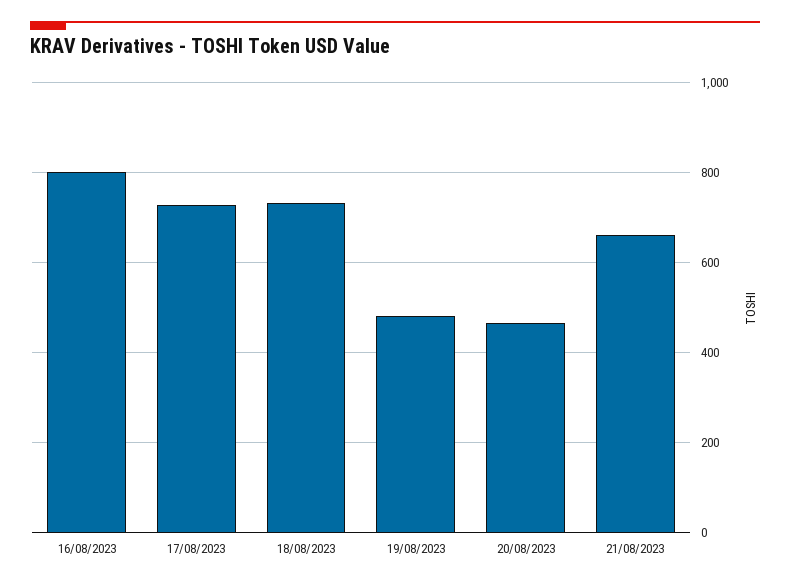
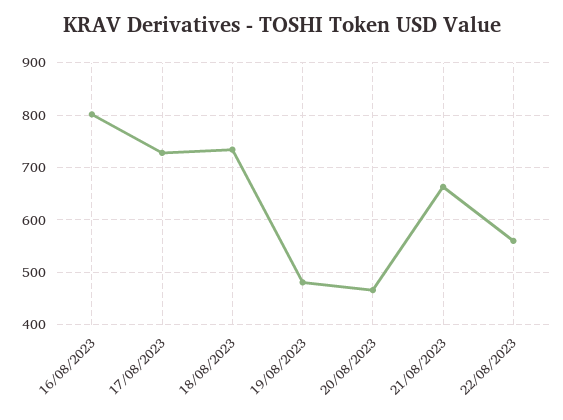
22/08/2023: none -> 560

